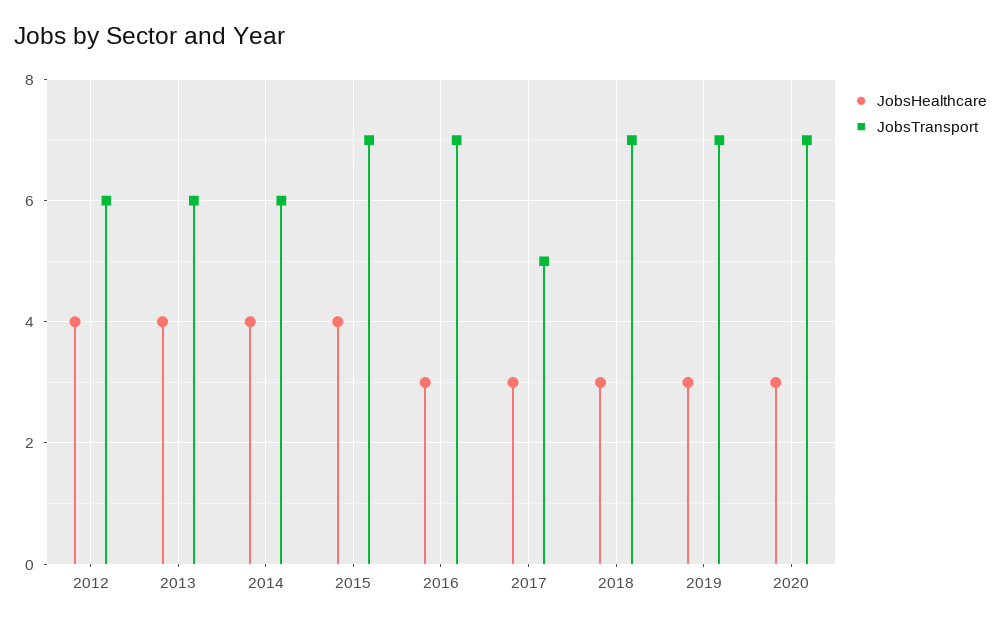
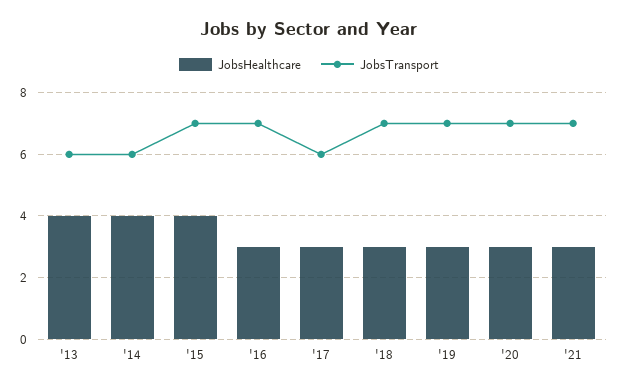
JobsHealthcare, 2012: 4 -> none
JobsTransport, 2012: 6 -> none
JobsTransport, 2017: 5 -> 6
JobsHealthcare, '21: none -> 3
JobsTransport, '21: none -> 7

